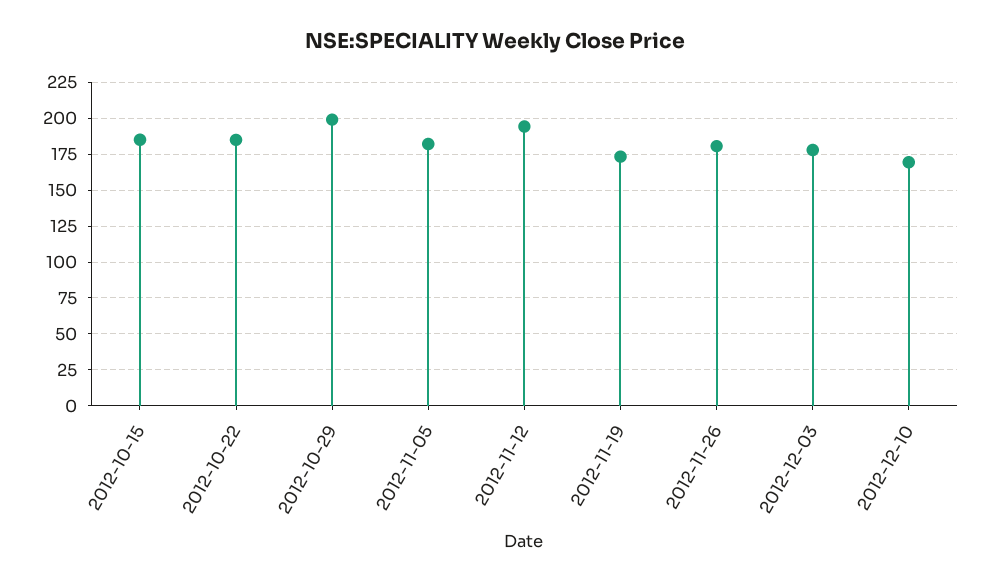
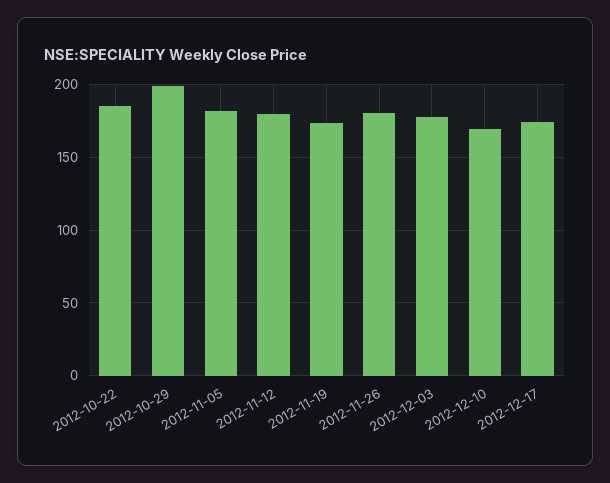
2012-10-15: 185 -> none
2012-11-12: 195 -> 180
2012-12-17: none -> 175

